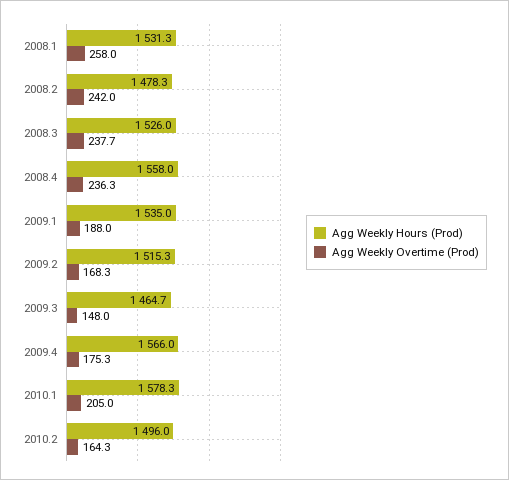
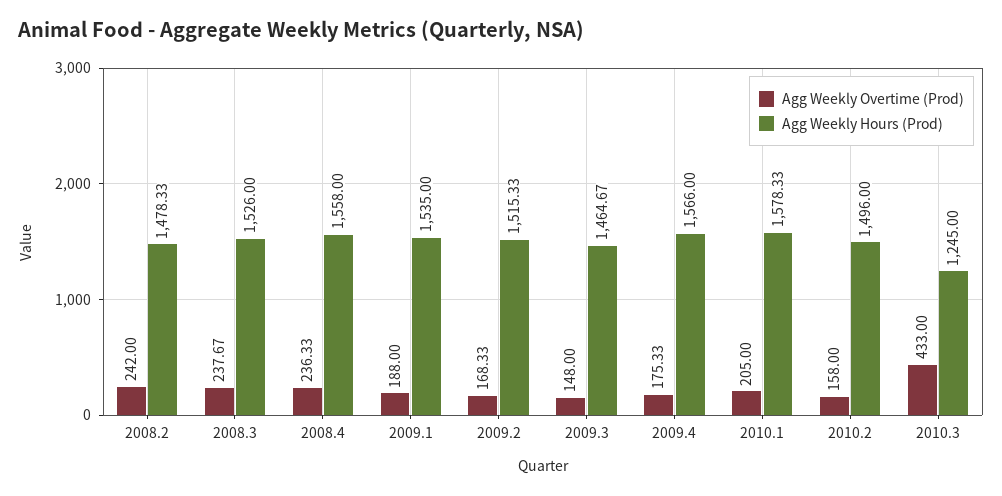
Agg Weekly Hours (Prod), 2008.1: 1531.3 -> none
Agg Weekly Overtime (Prod), 2008.1: 258 -> none
Agg Weekly Overtime (Prod), 2010.2: 164.3 -> 158
Agg Weekly Overtime (Prod), 2010.3: none -> 433
Agg Weekly Hours (Prod), 2010.3: none -> 1245

